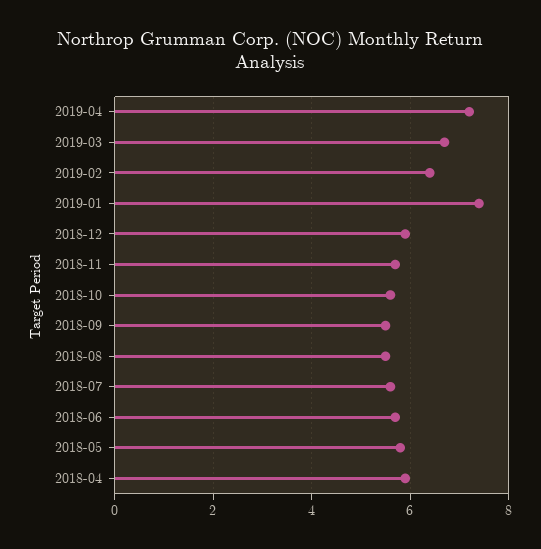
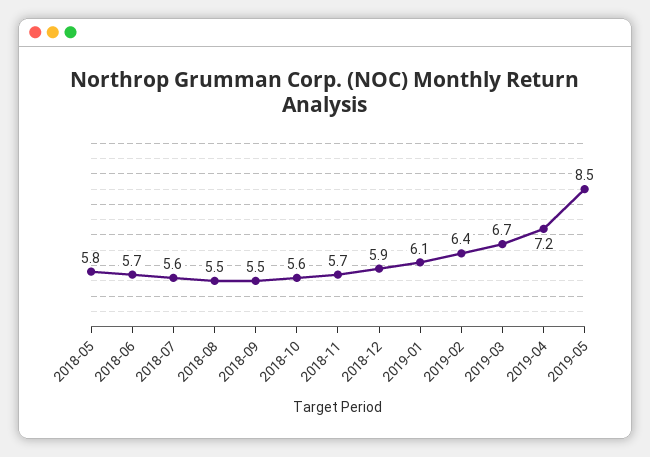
2019-01: 7.5 -> 6.1
2018-04: 6 -> none
2019-05: none -> 8.5

